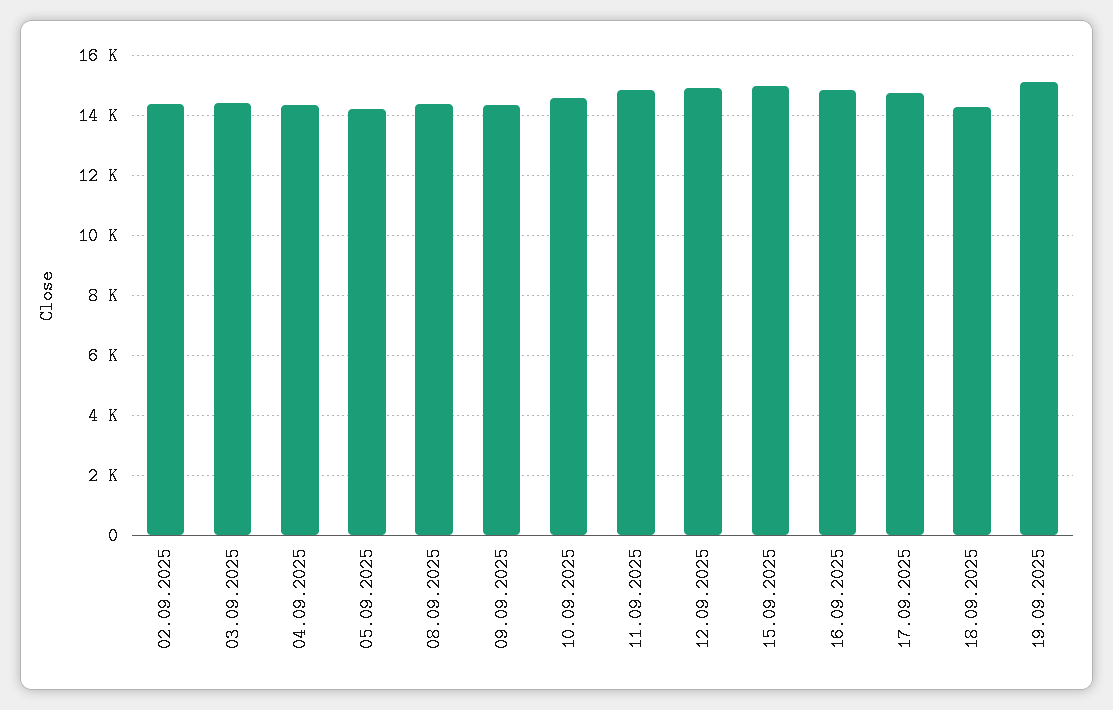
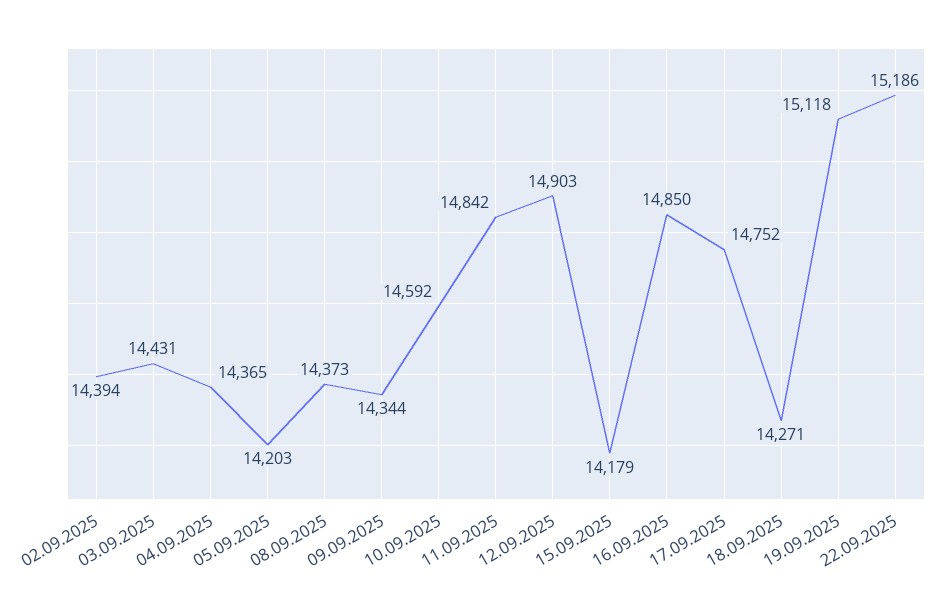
15.09.2025: 15000 -> 14179
22.09.2025: none -> 15186

